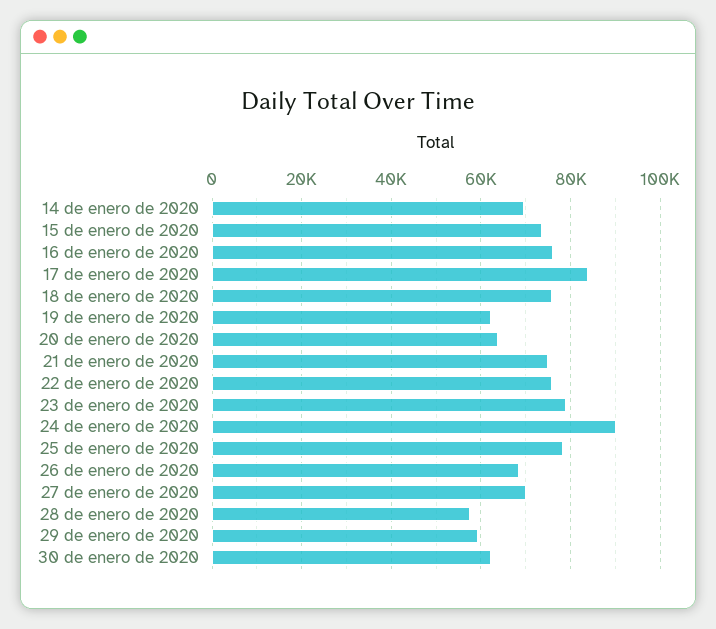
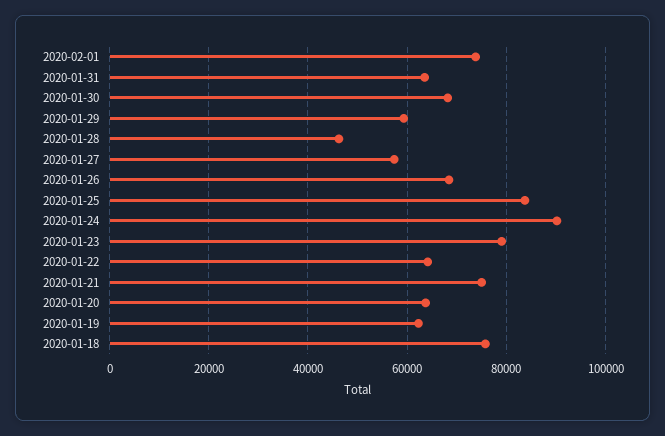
14 de enero de 2020: 70000 -> none
15 de enero de 2020: 74000 -> none
16 de enero de 2020: 76000 -> none
17 de enero de 2020: 84000 -> none
22 de enero de 2020: 76000 -> 64000
25 de enero de 2020: 78000 -> 84000
27 de enero de 2020: 70000 -> 58000
28 de enero de 2020: 58000 -> 46000
30 de enero de 2020: 62000 -> 68000
2020-02-01: none -> 74000
2020-01-31: none -> 64000

